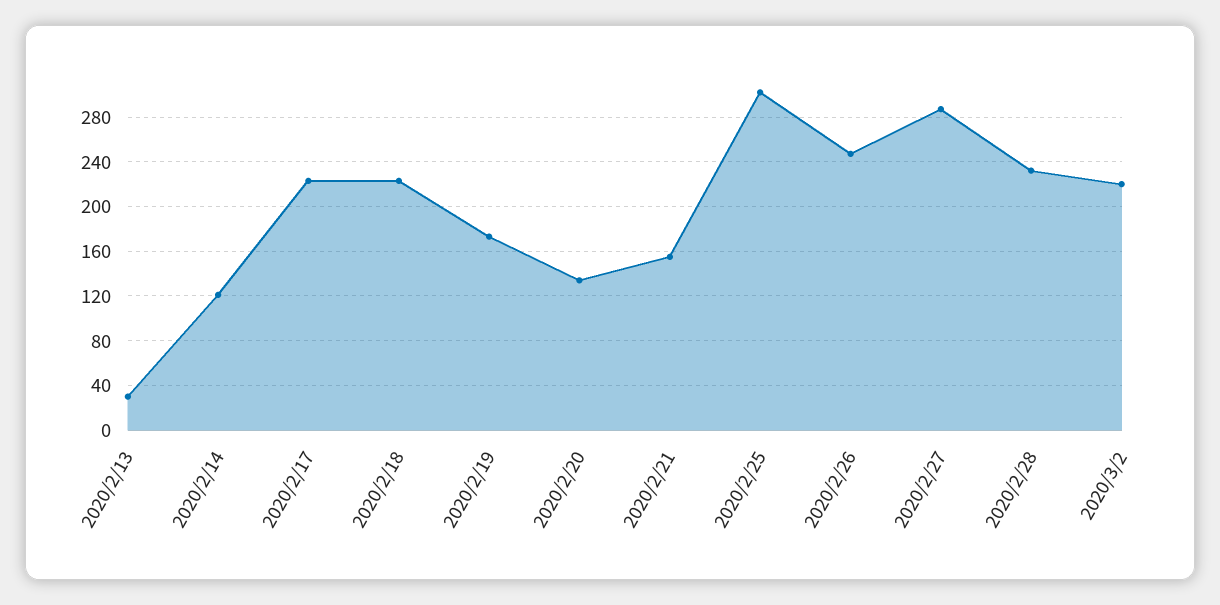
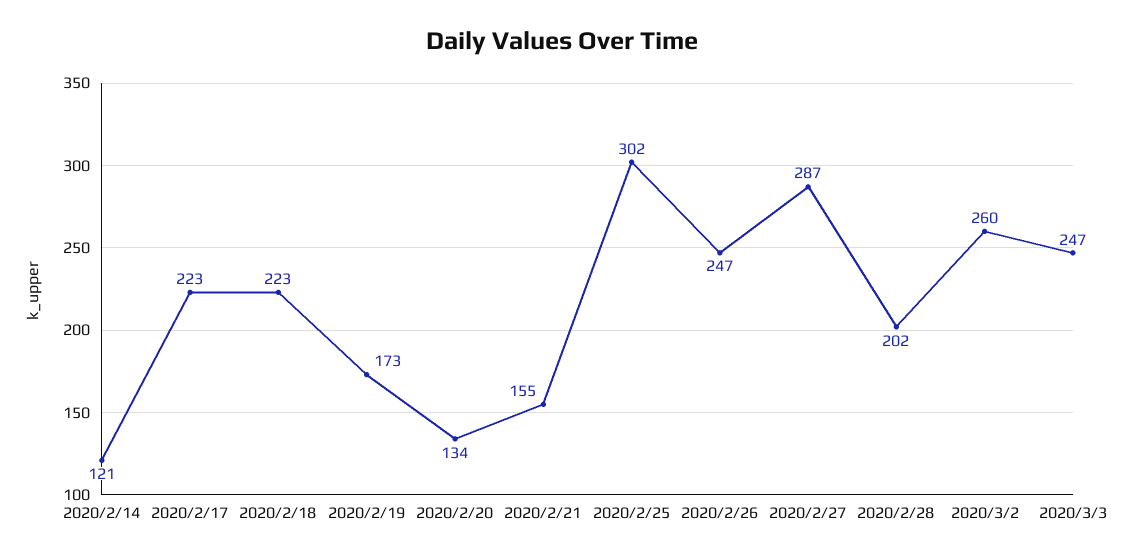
2020/2/13: 30 -> none
2020/2/28: 230 -> 202
2020/3/2: 220 -> 260
2020/3/3: none -> 247

